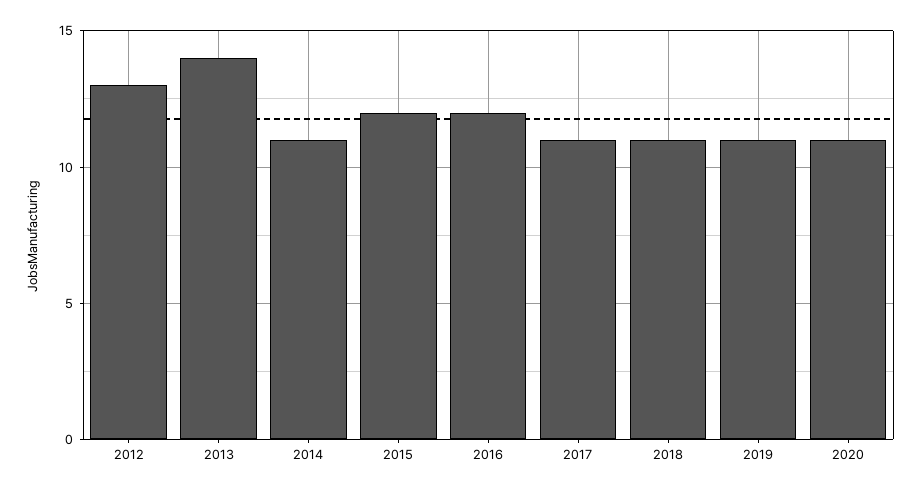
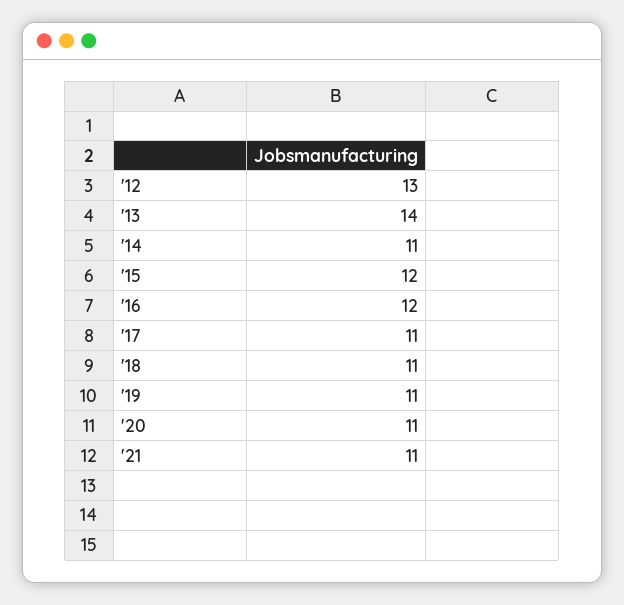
'21: none -> 11

